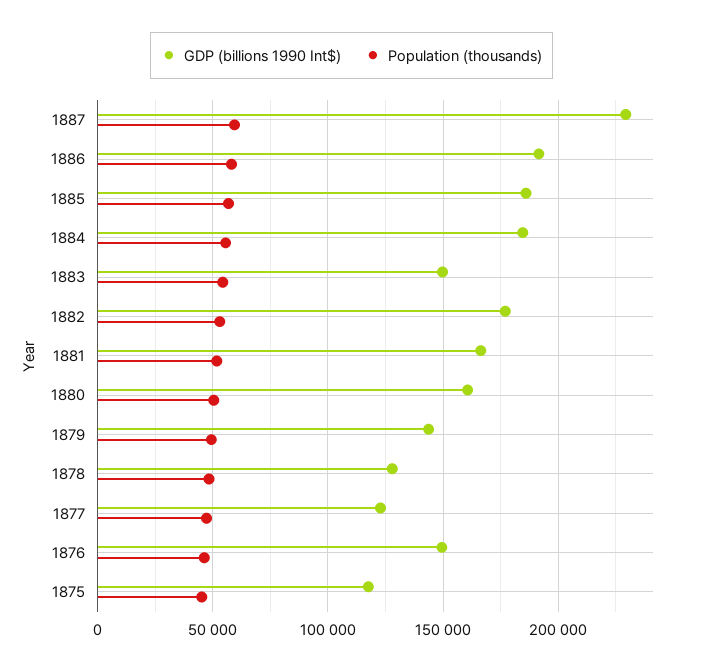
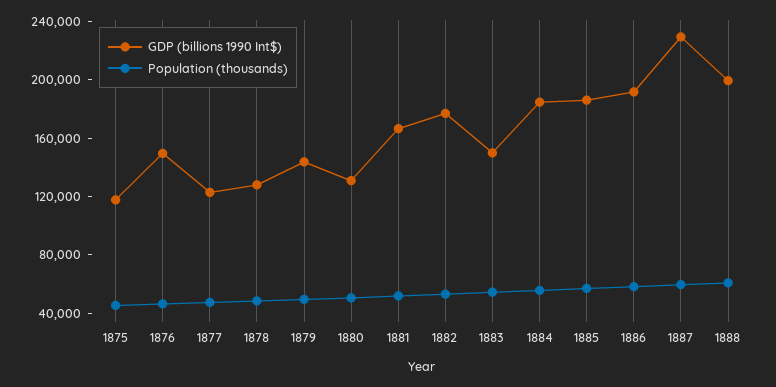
GDP (billions 1990 Int$), 1880: 160000 -> 130000
GDP (billions 1990 Int$), 1888: none -> 200000
Population (thousands), 1888: none -> 60000

